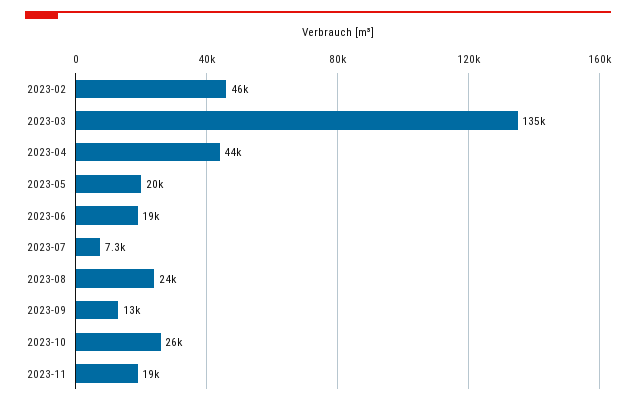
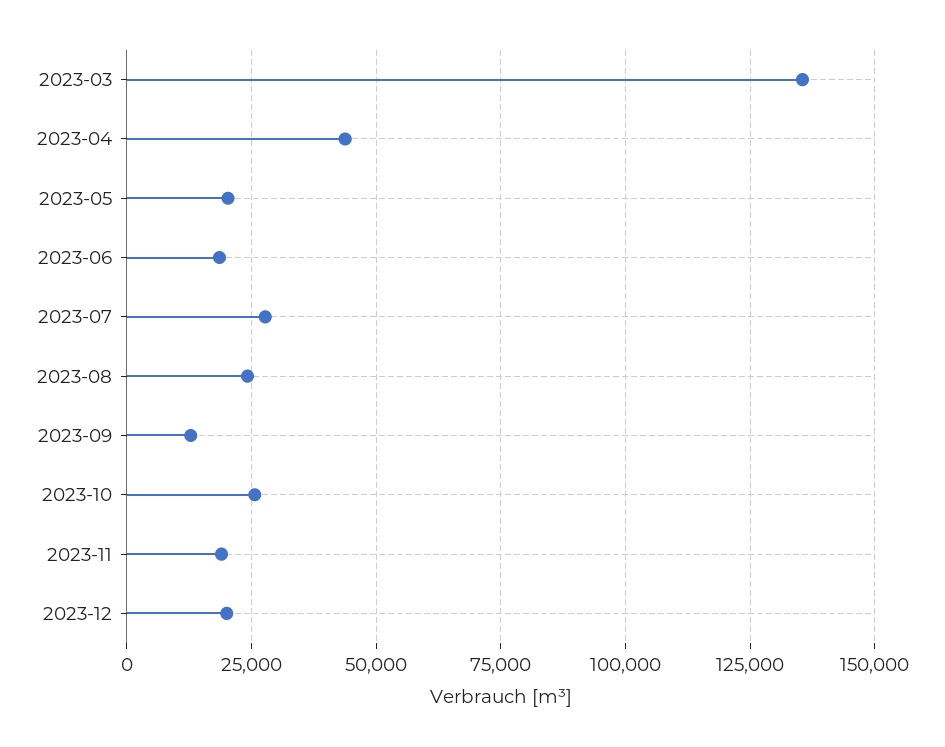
2023-02: 46000 -> none
2023-07: 7300 -> 27500
2023-12: none -> 20000

